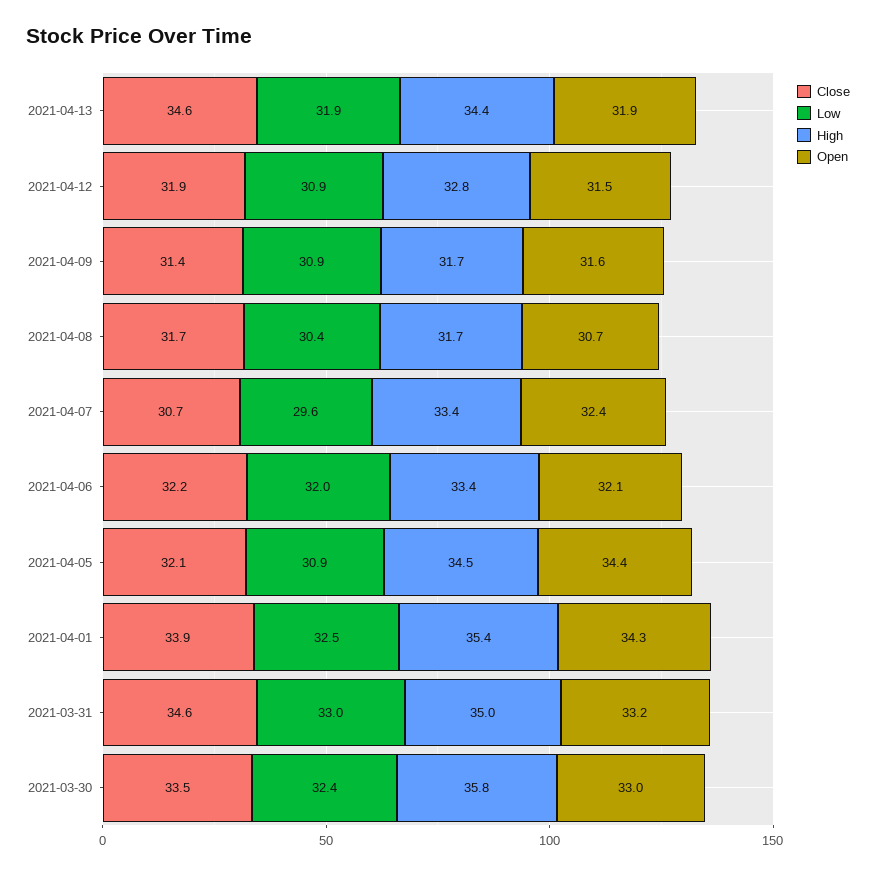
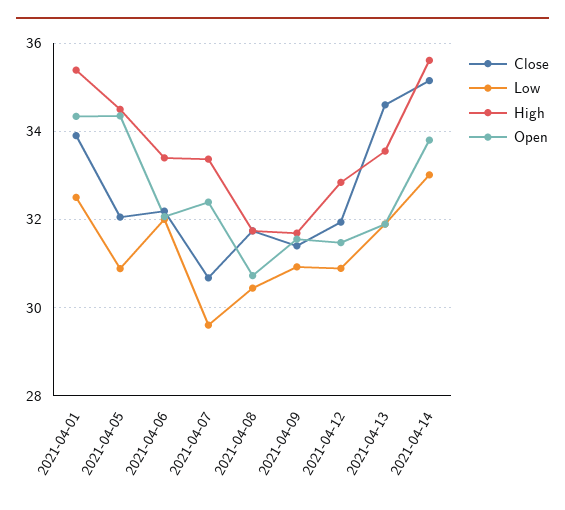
High, 2021-04-13: 34.4 -> 33.6
Close, 2021-03-31: 34.6 -> none
Low, 2021-03-31: 33 -> none
High, 2021-03-31: 35 -> none
Open, 2021-03-31: 33.2 -> none
Close, 2021-03-30: 33.5 -> none
Low, 2021-03-30: 32.4 -> none
High, 2021-03-30: 35.8 -> none
Open, 2021-03-30: 33 -> none
Close, 2021-04-14: none -> 35.2
Low, 2021-04-14: none -> 33
High, 2021-04-14: none -> 35.6
Open, 2021-04-14: none -> 33.8

